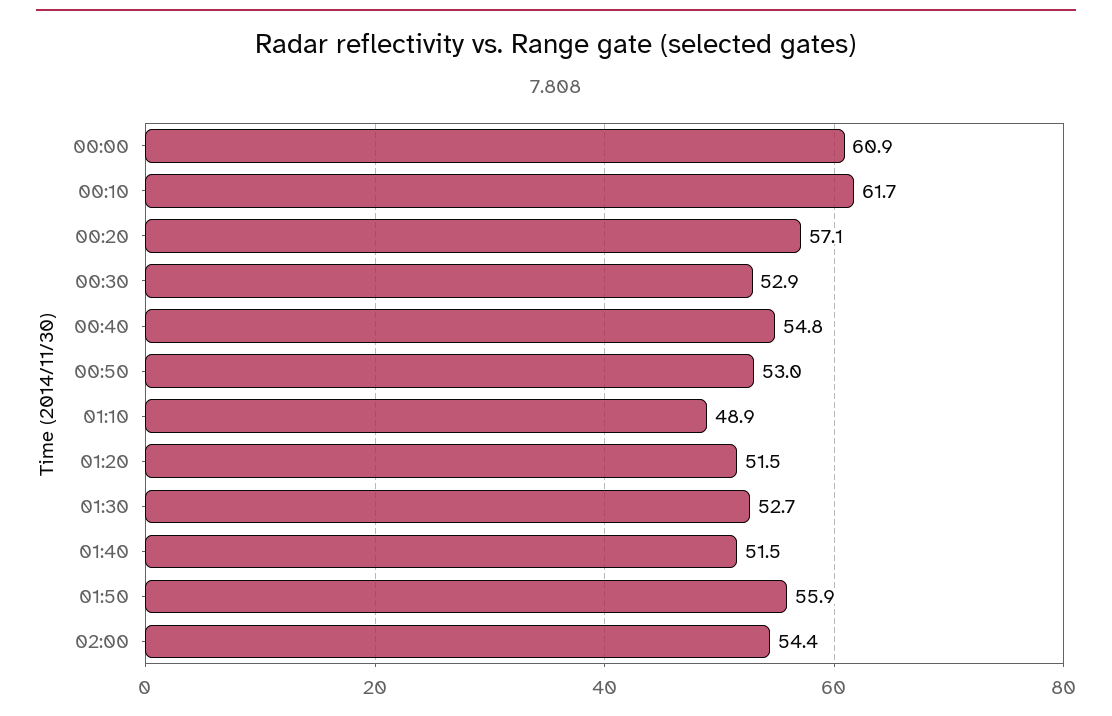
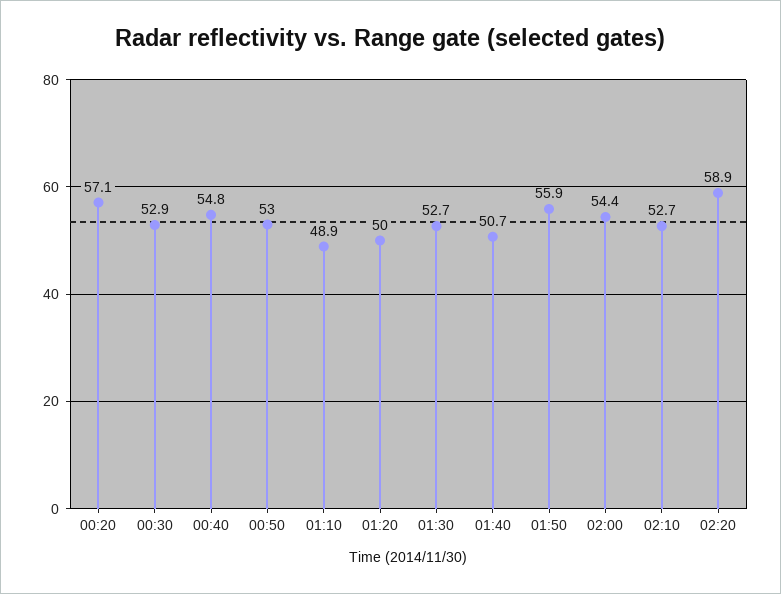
00:00: 60.9 -> none
00:10: 61.7 -> none
01:20: 51.5 -> 50
01:40: 51.5 -> 50.7
02:10: none -> 52.7
02:20: none -> 58.9

